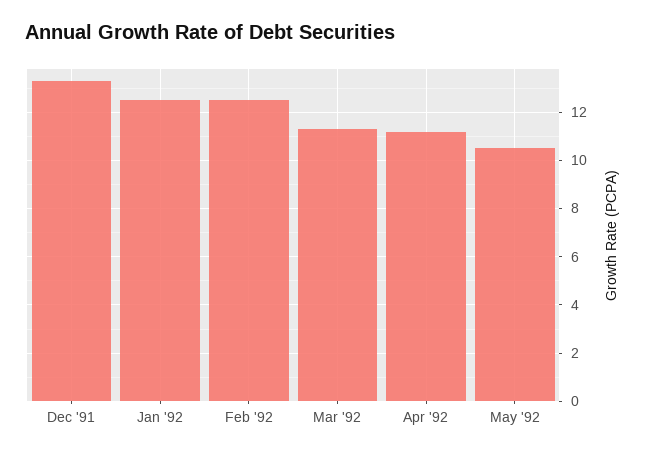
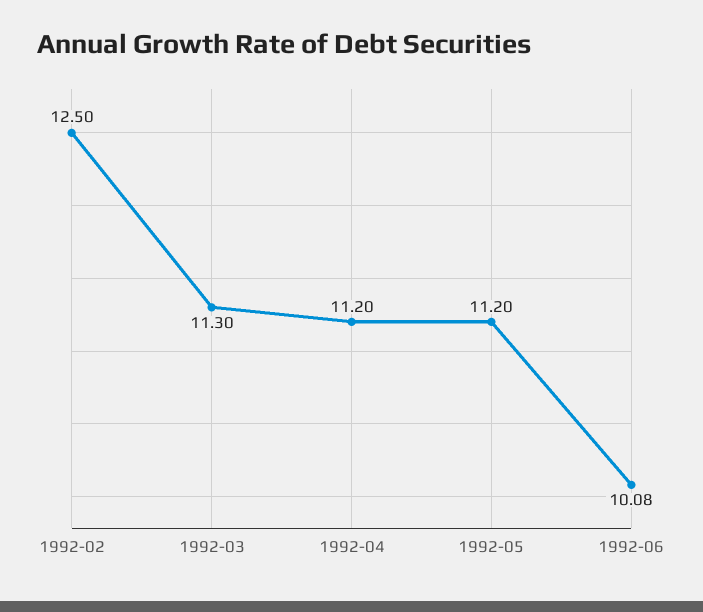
Dec '91: 13.25 -> none
Jan '92: 12.5 -> none
May '92: 10.5 -> 11.2
1992-06: none -> 10.08

